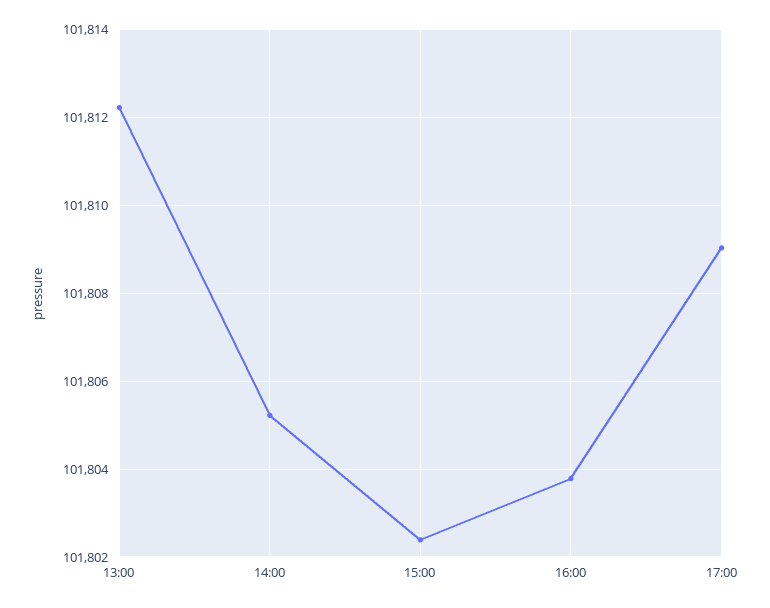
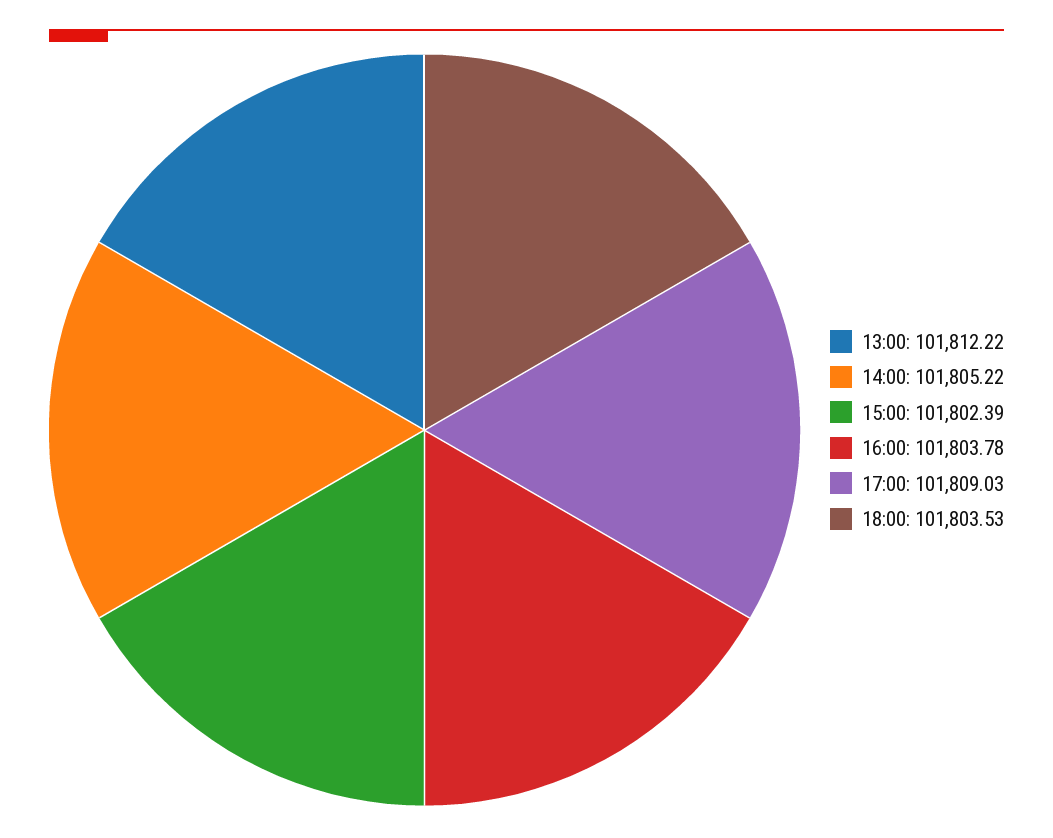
18:00: none -> 101803.53

